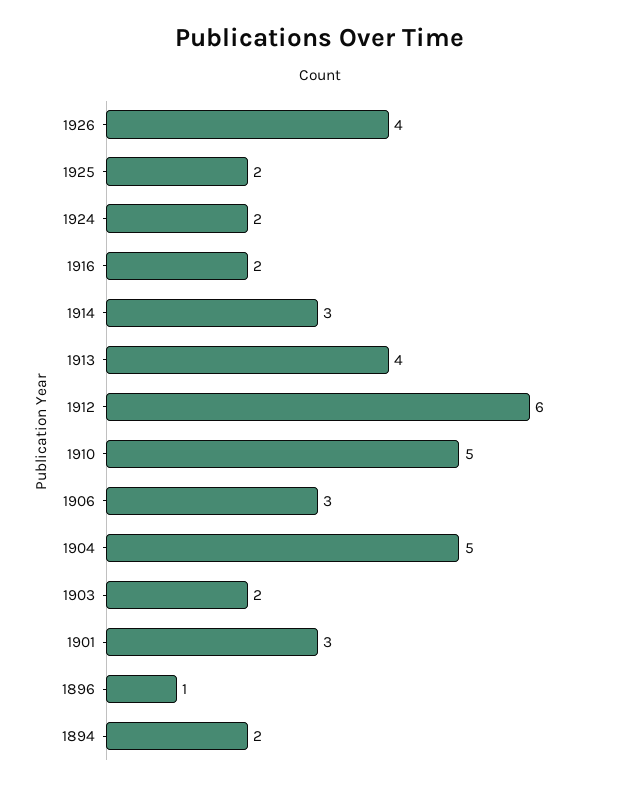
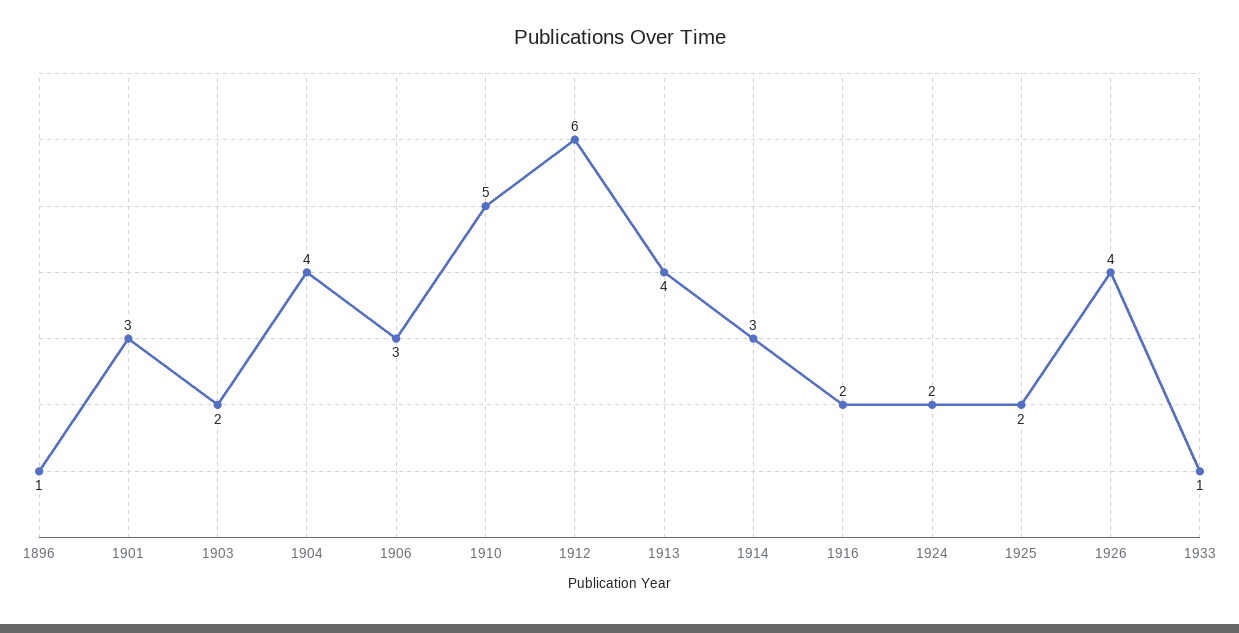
1904: 5 -> 4
1894: 2 -> none
1933: none -> 1

